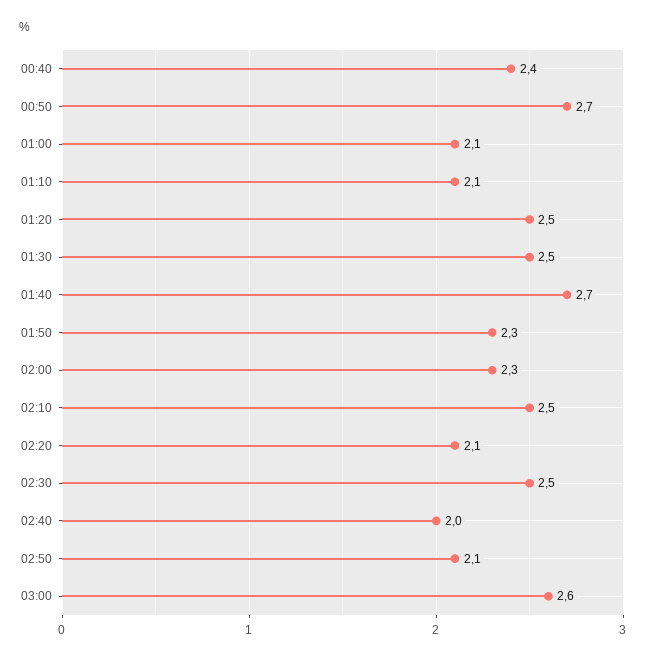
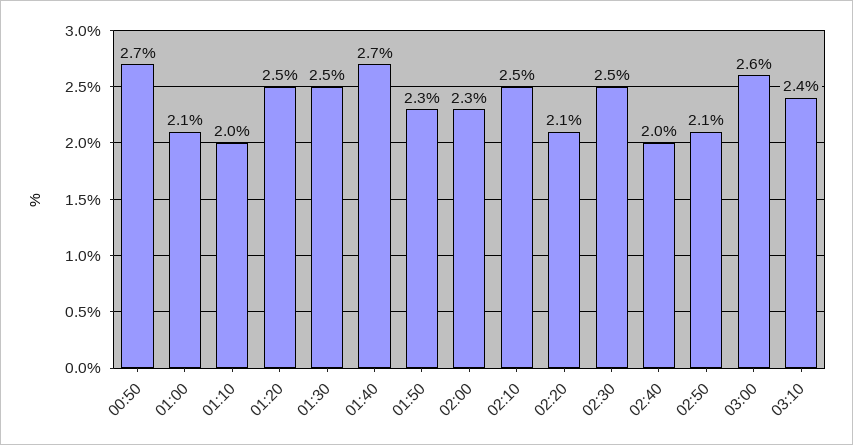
00:40: 2.4 -> none
01:10: 2.1 -> 2
03:10: none -> 2.4

